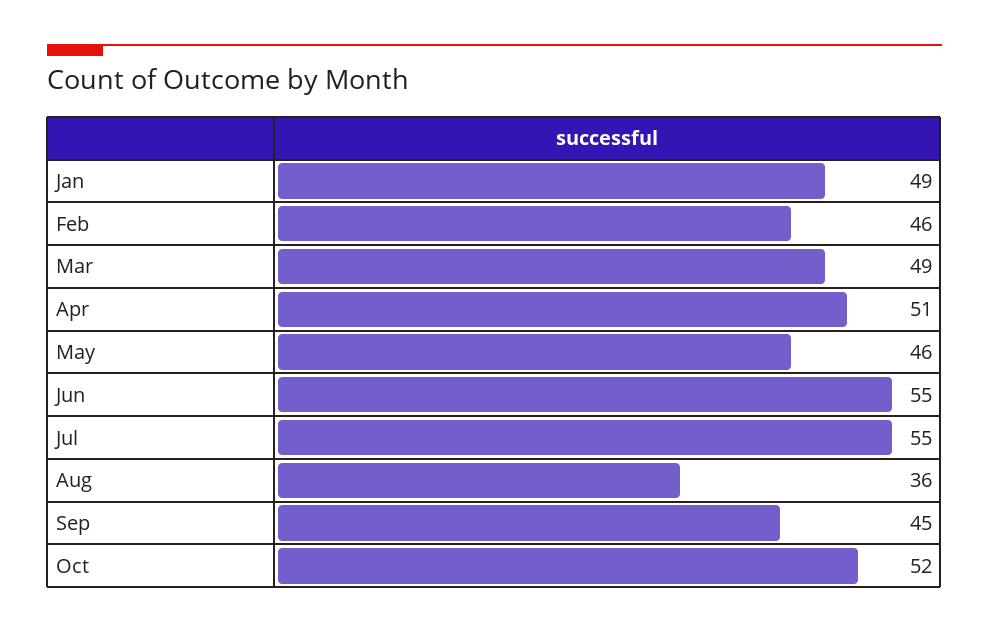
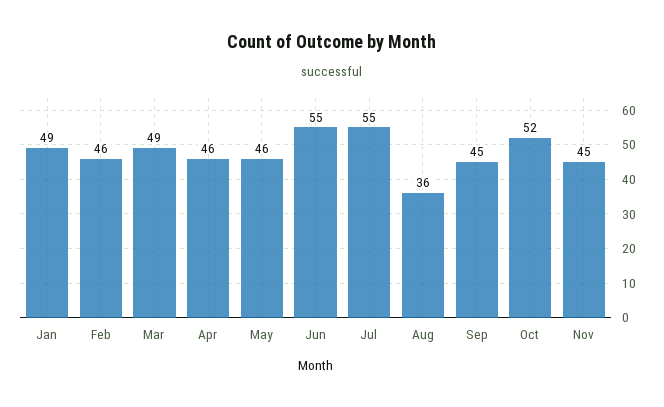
Apr: 51 -> 46
Nov: none -> 45

